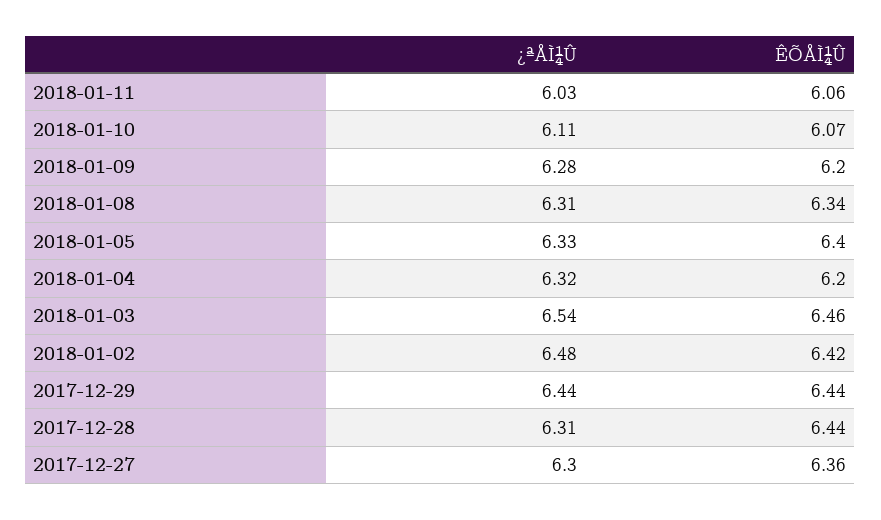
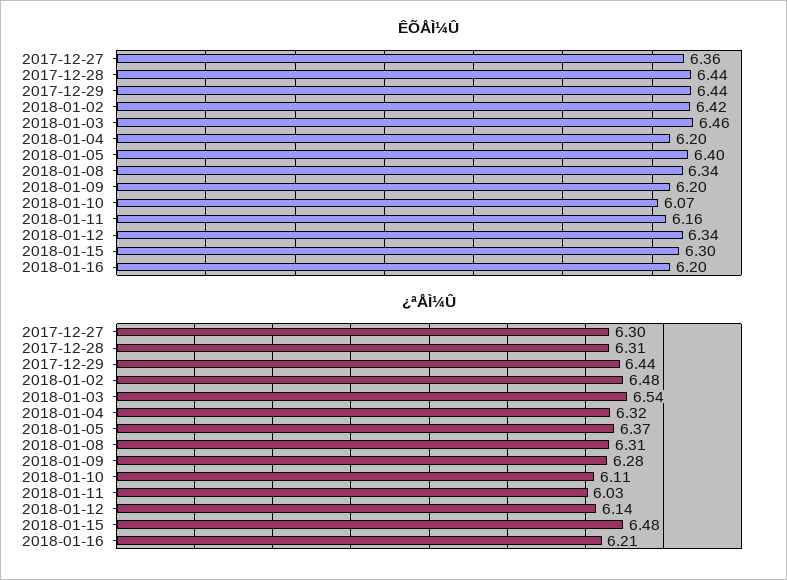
ÊÕÅÌ¼Û, 2018-01-11: 6.06 -> 6.16
¿ªÅÌ¼Û, 2018-01-05: 6.33 -> 6.37
ÊÕÅÌ¼Û, 2018-01-12: none -> 6.34
ÊÕÅÌ¼Û, 2018-01-15: none -> 6.3
ÊÕÅÌ¼Û, 2018-01-16: none -> 6.2
¿ªÅÌ¼Û, 2018-01-12: none -> 6.14
¿ªÅÌ¼Û, 2018-01-15: none -> 6.48
¿ªÅÌ¼Û, 2018-01-16: none -> 6.21

